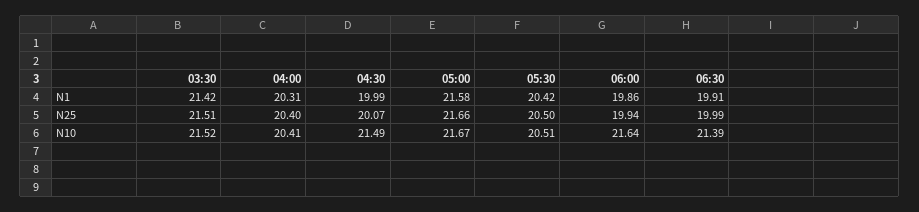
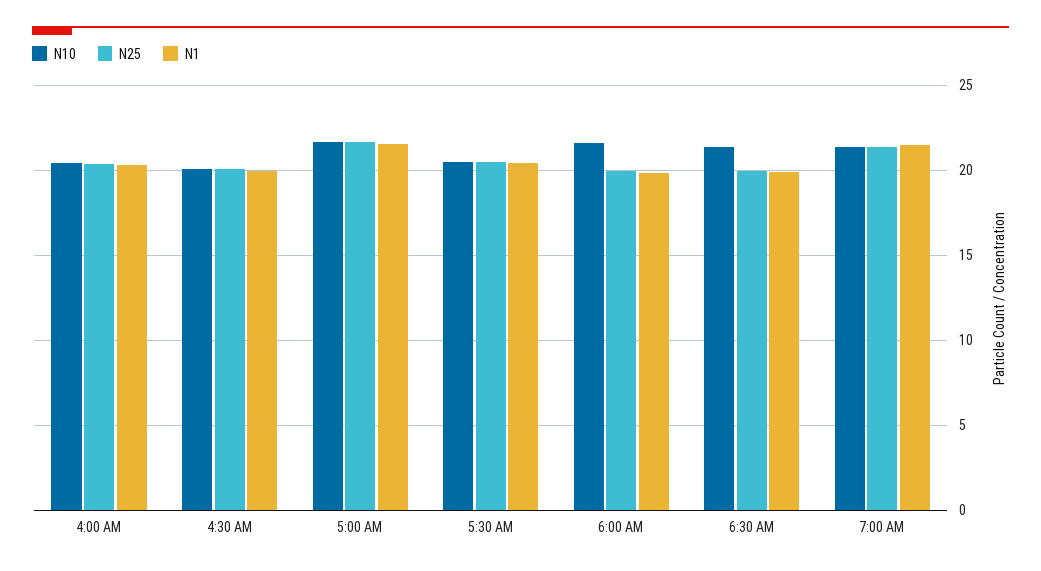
N1, 03:30: 21.42 -> none
N25, 03:30: 21.51 -> none
N10, 03:30: 21.52 -> none
N10, 04:30: 21.49 -> 20
N10, 7:00 AM: none -> 21.5
N25, 7:00 AM: none -> 21.5
N1, 7:00 AM: none -> 21.5

